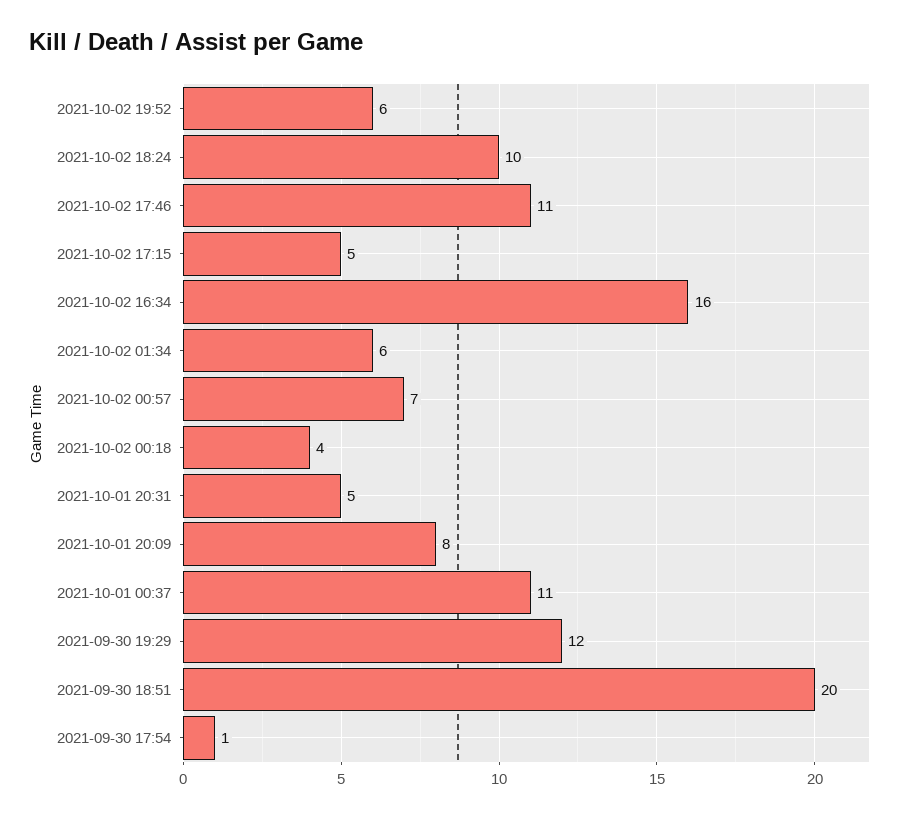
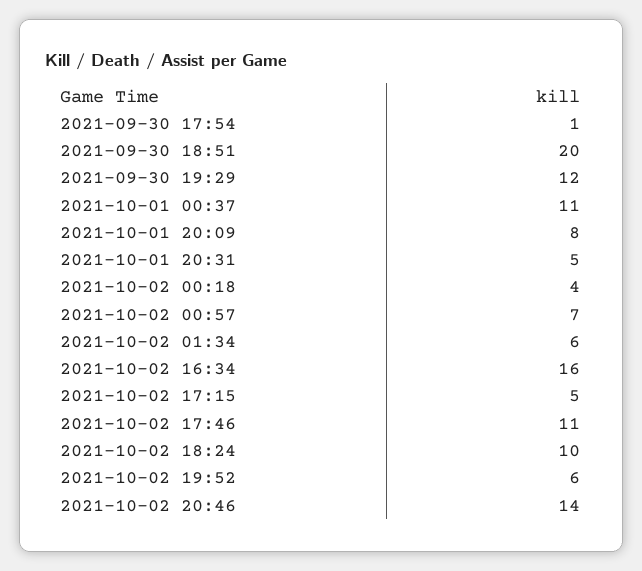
2021-10-02 20:46: none -> 14

